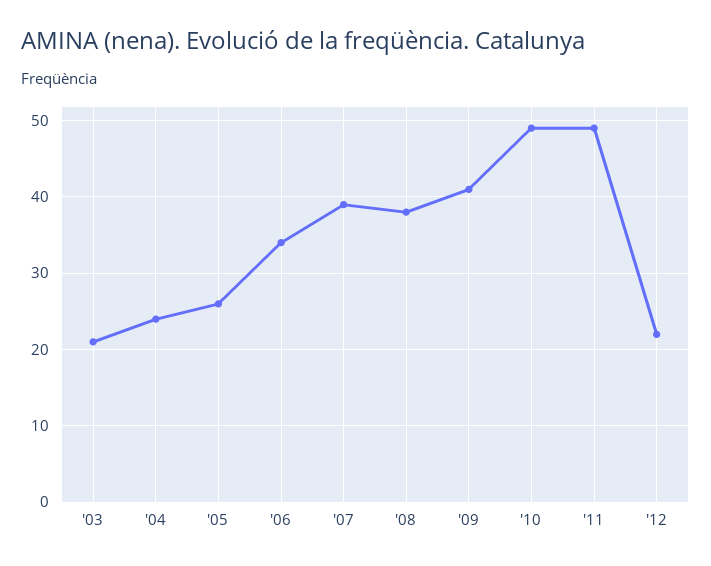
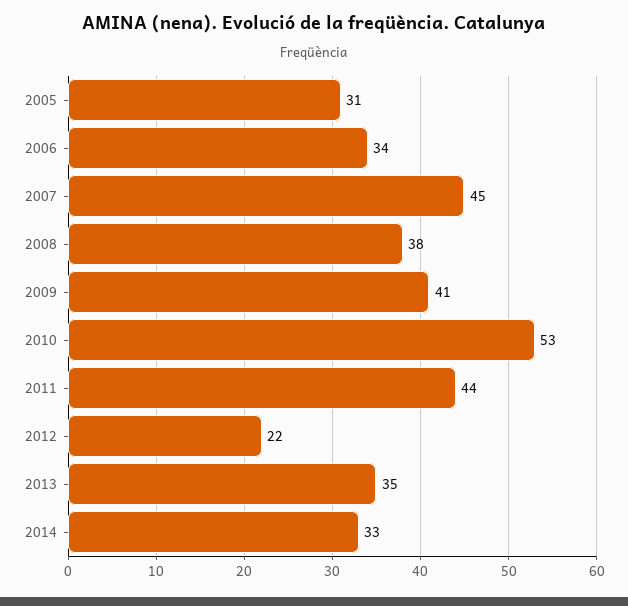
'03: 21 -> none
'04: 24 -> none
'05: 26 -> 31
'07: 39 -> 45
'10: 49 -> 53
'11: 49 -> 44
2013: none -> 35
2014: none -> 33

